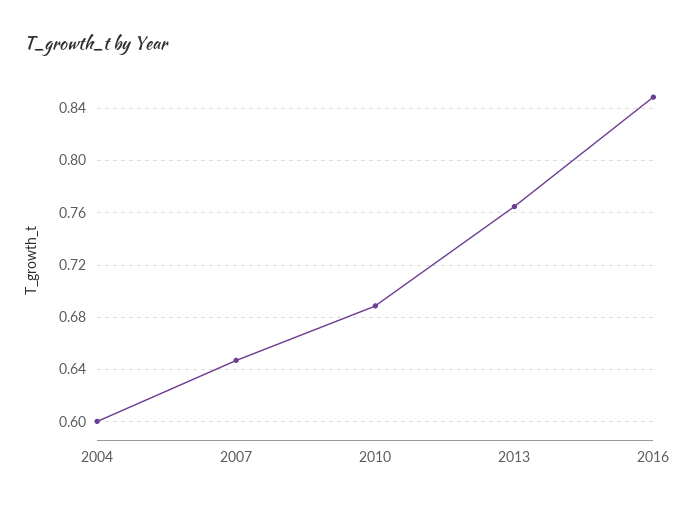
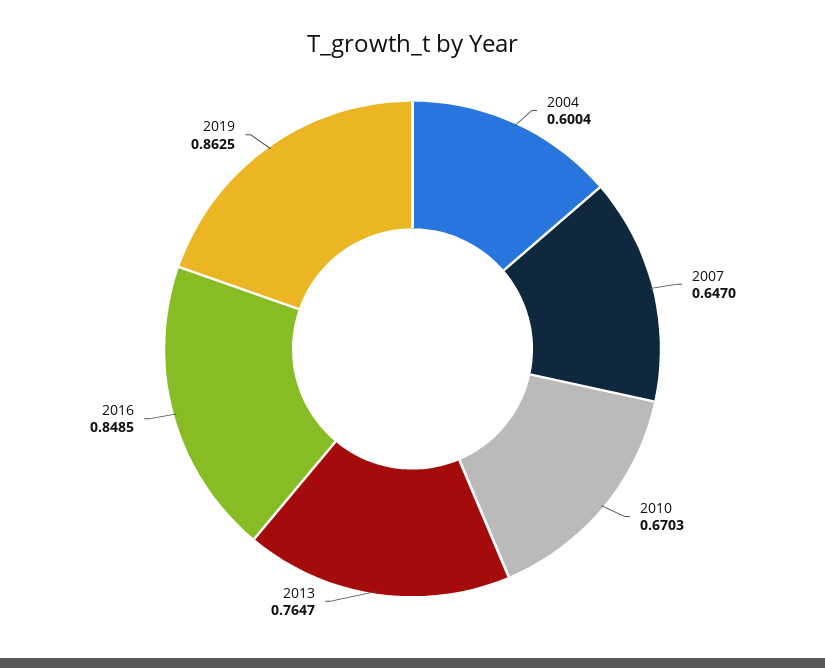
2010: 0.69 -> 0.6703
2019: none -> 0.8625

